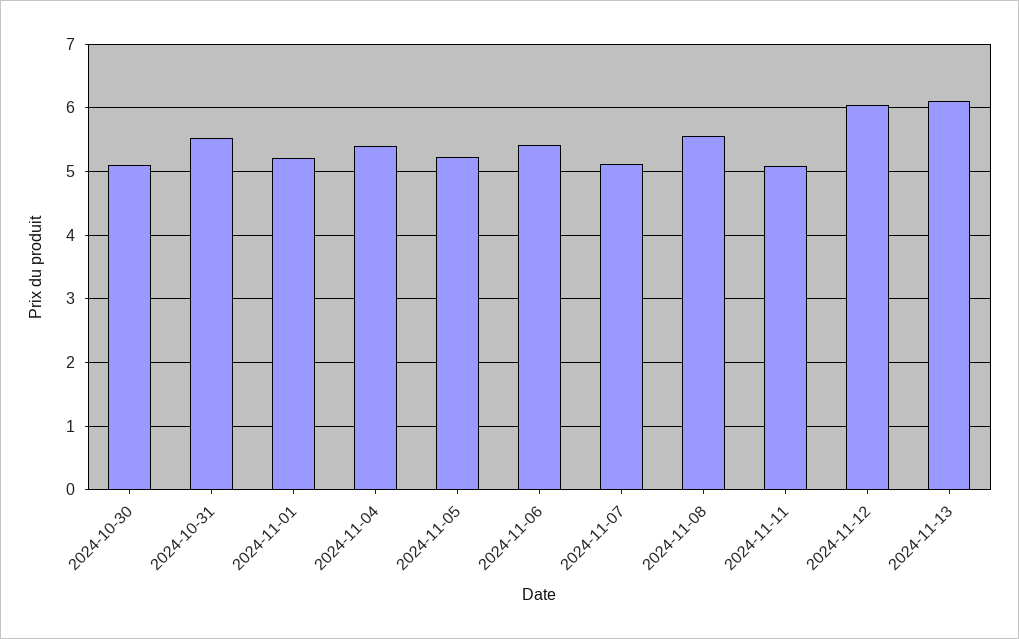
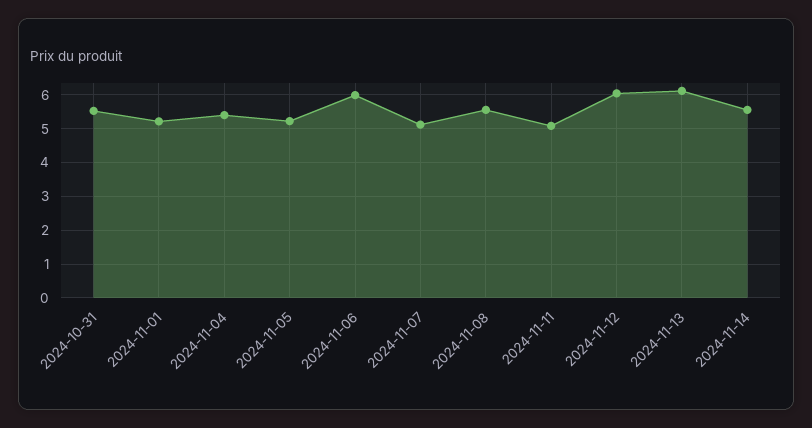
2024-10-30: 5.1 -> none
2024-11-06: 5.4 -> 6
2024-11-14: none -> 5.6

